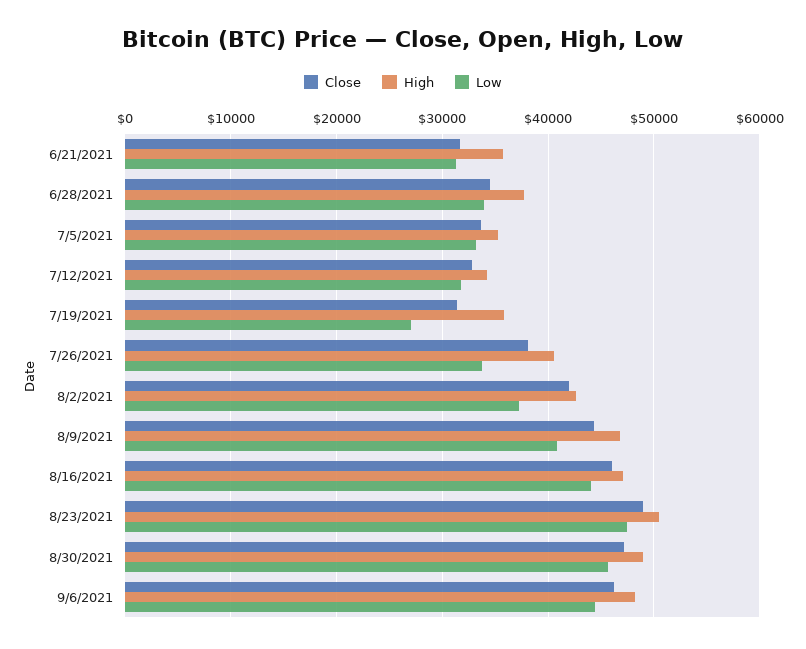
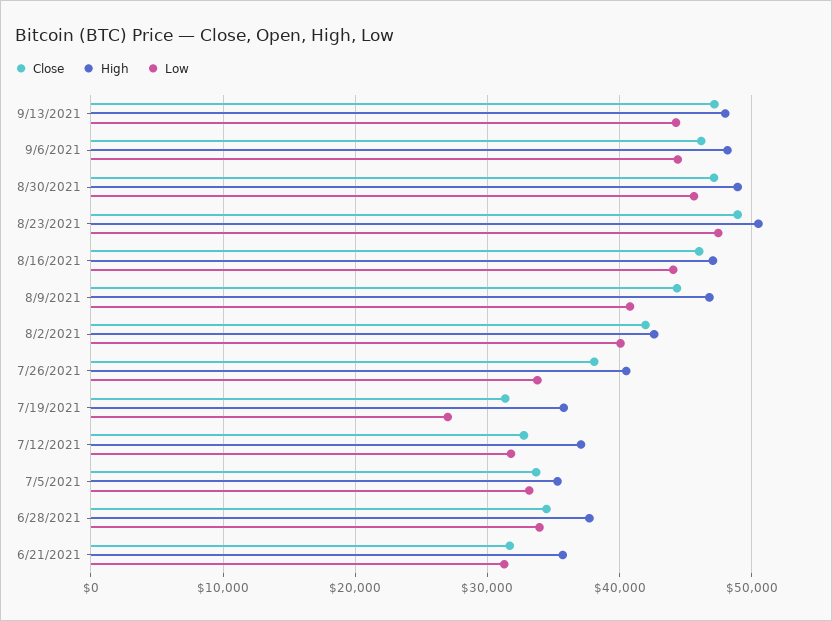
High, 7/12/2021: 34000 -> 37000
Low, 8/2/2021: 37000 -> 40000
Close, 9/13/2021: none -> 47000
High, 9/13/2021: none -> 48000
Low, 9/13/2021: none -> 44000

